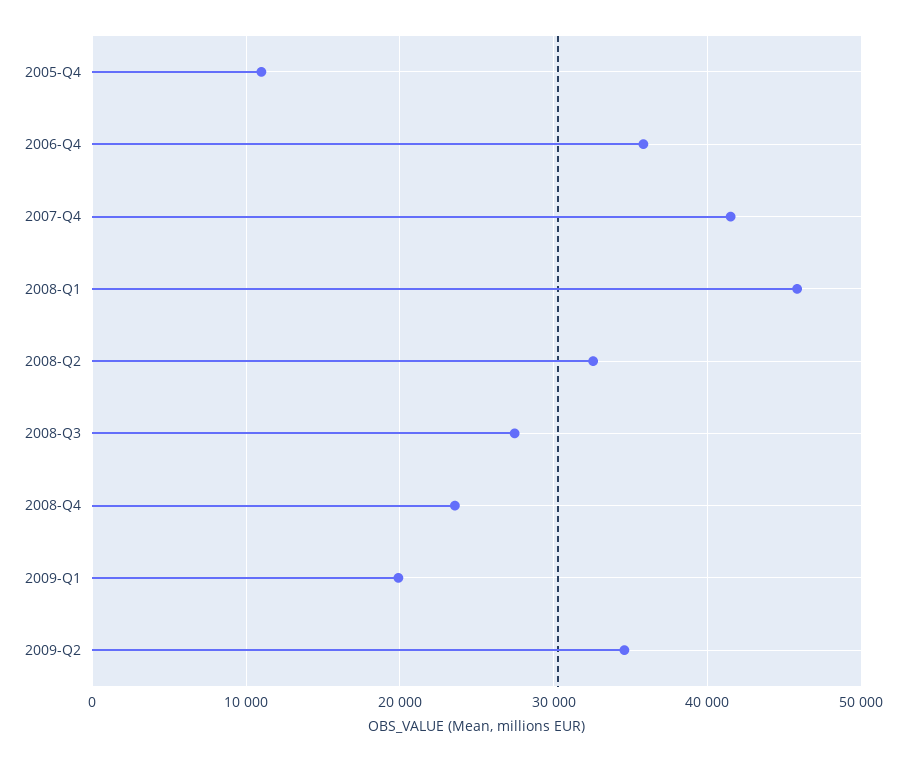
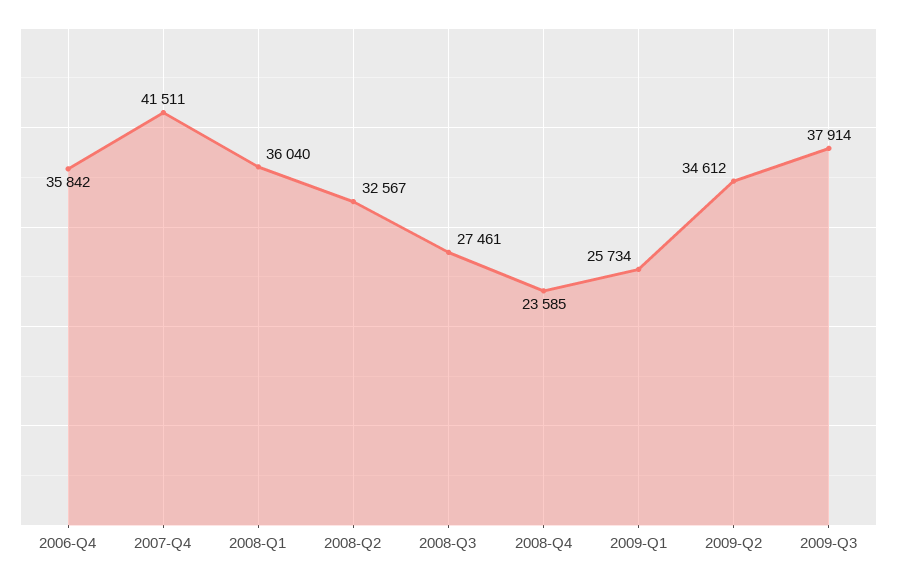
2005-Q4: 11000 -> none
2008-Q1: 46000 -> 36040
2009-Q1: 20000 -> 25734
2009-Q3: none -> 37914

